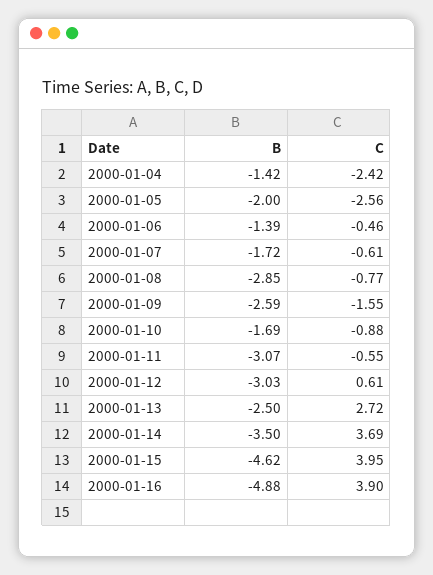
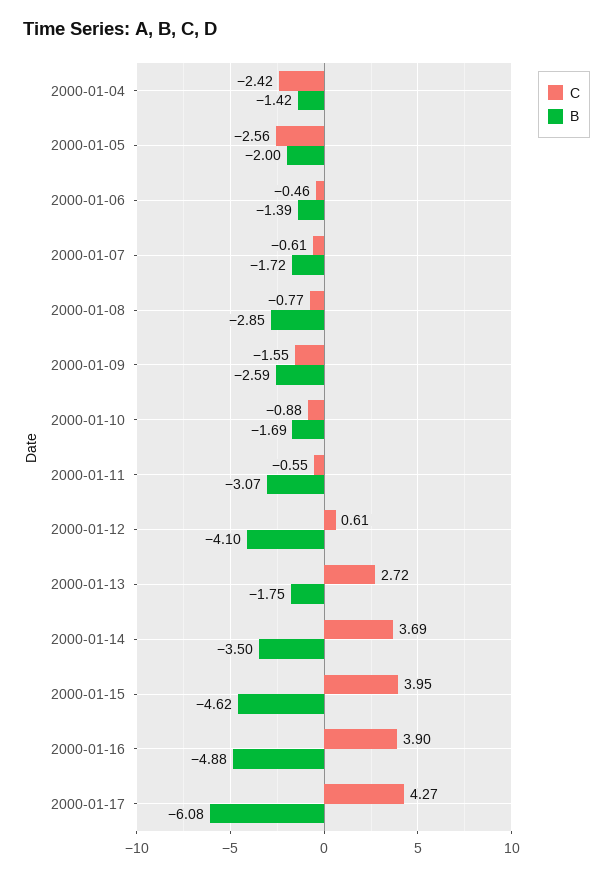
B, 2000-01-12: -3.03 -> -4.1
B, 2000-01-13: -2.5 -> -1.75
C, 2000-01-17: none -> 4.27
B, 2000-01-17: none -> -6.08

